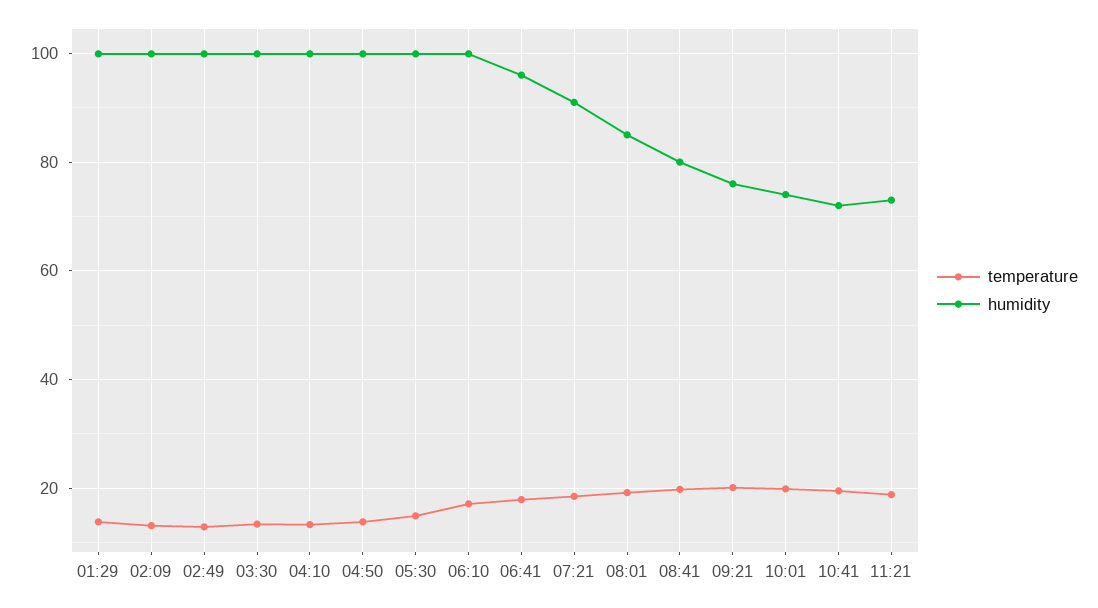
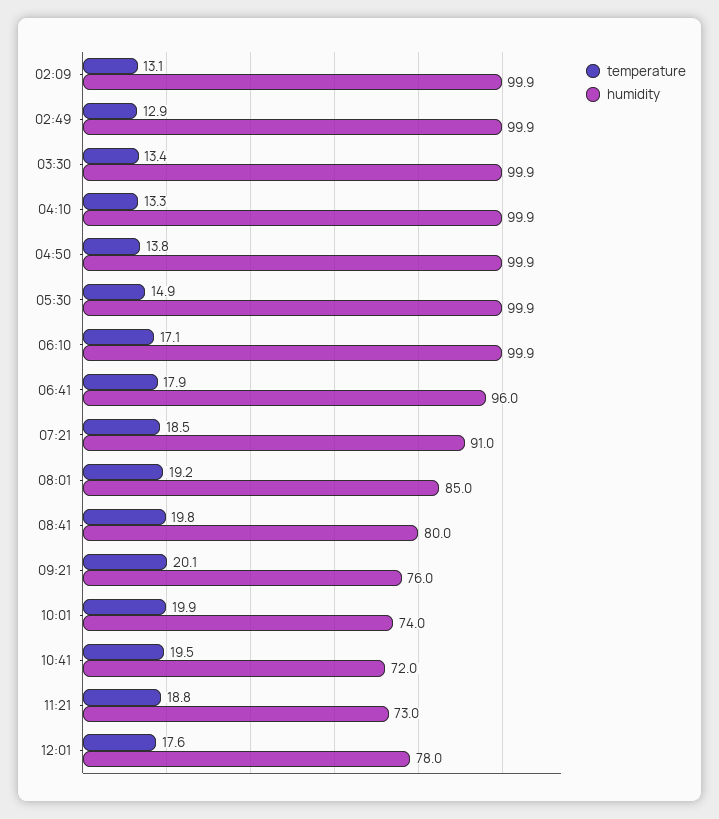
temperature, 01:29: 14 -> none
humidity, 01:29: 100 -> none
temperature, 12:01: none -> 17.6
humidity, 12:01: none -> 78

